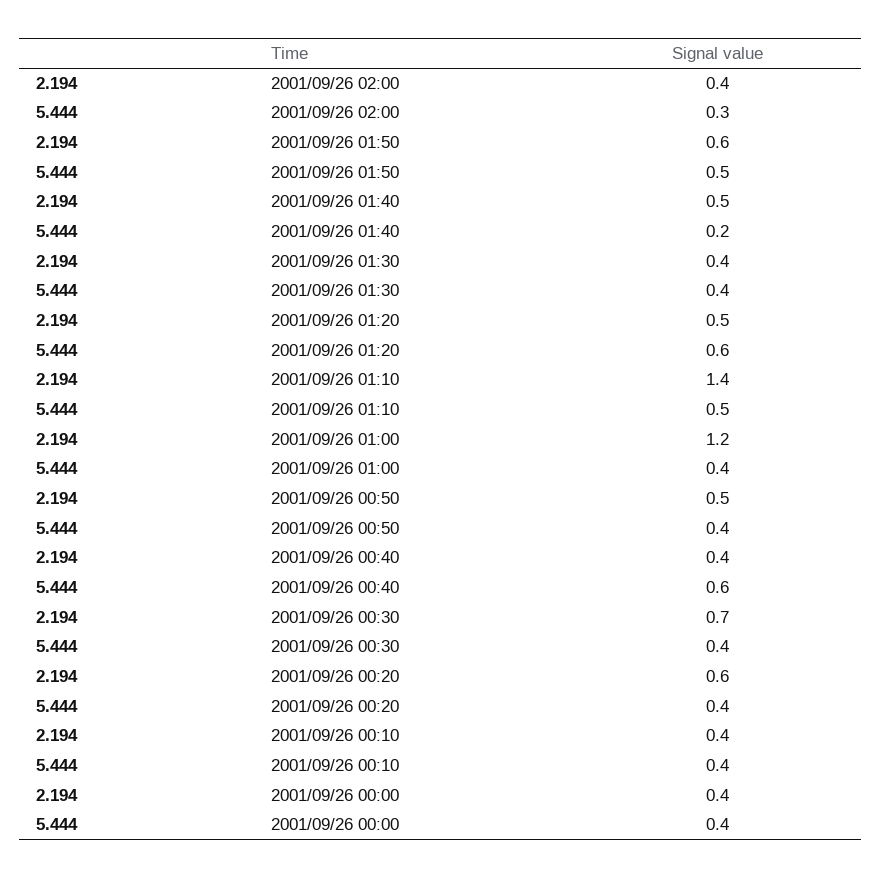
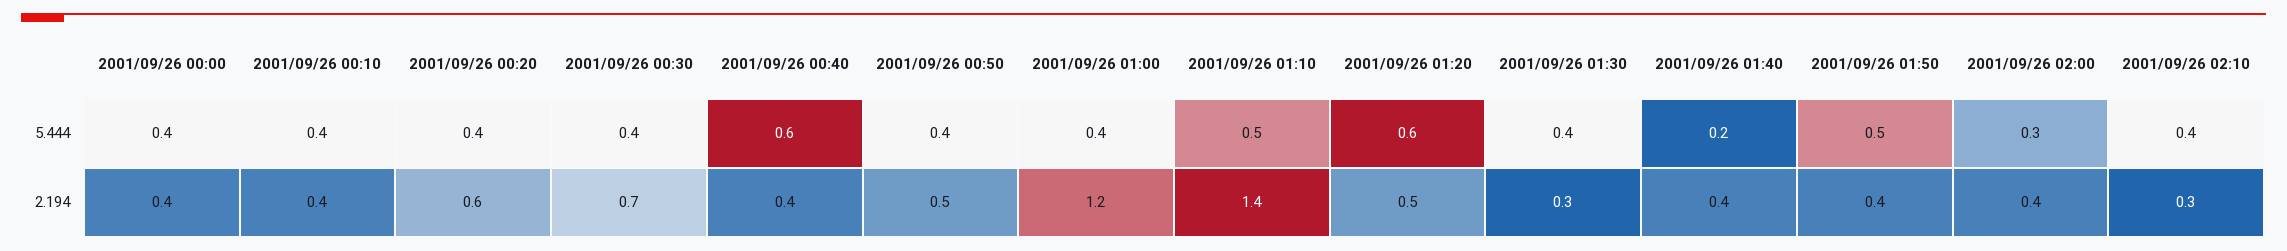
2.194, 2001/09/26 01:50: 0.6 -> 0.4
2.194, 2001/09/26 01:40: 0.5 -> 0.4
2.194, 2001/09/26 01:30: 0.4 -> 0.3
5.444, 2001/09/26 02:10: none -> 0.4
2.194, 2001/09/26 02:10: none -> 0.3

